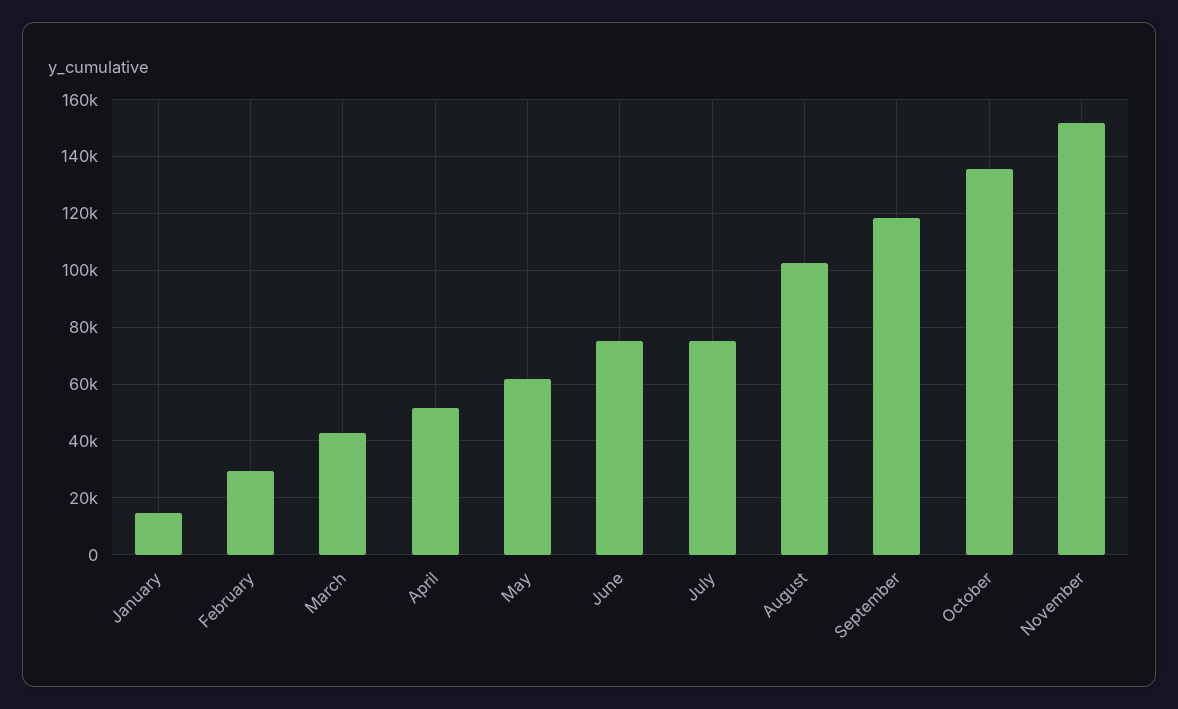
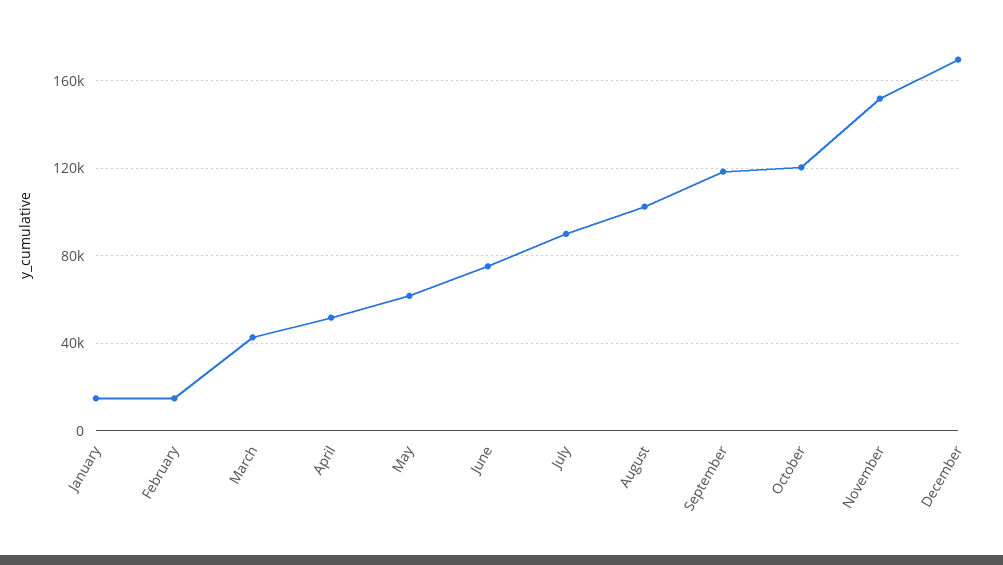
February: 30000 -> 15000
July: 75000 -> 90000
October: 135000 -> 120000
December: none -> 170000

